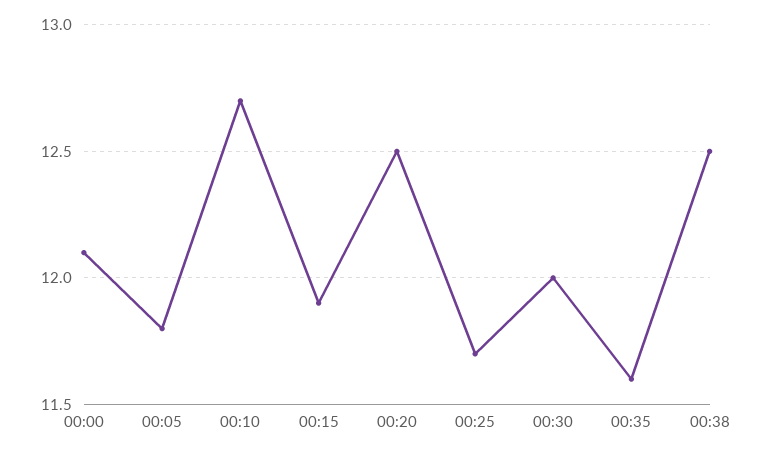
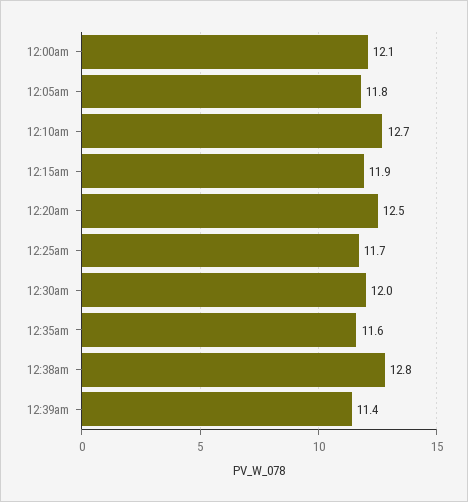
00:38: 12.5 -> 12.8
12:39am: none -> 11.4

